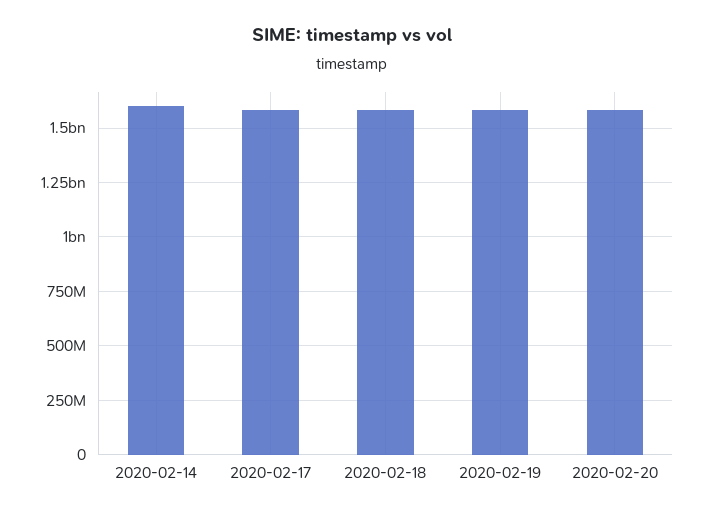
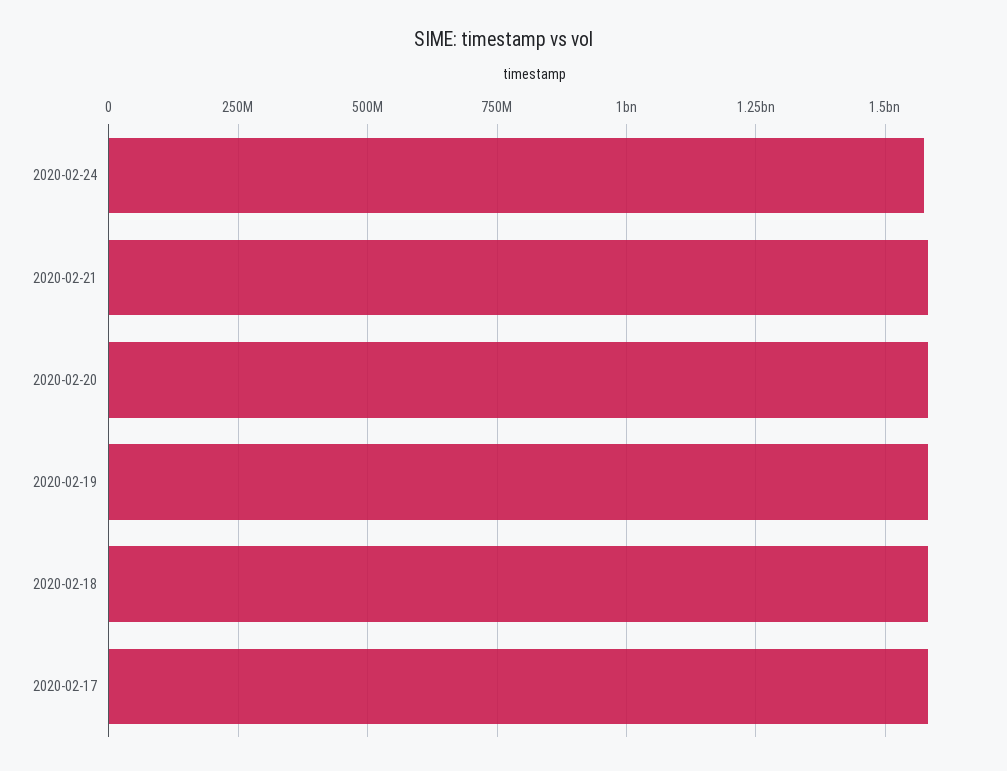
2020-02-14: 1600000000 -> none
2020-02-24: none -> 1575000000
2020-02-21: none -> 1575000000

